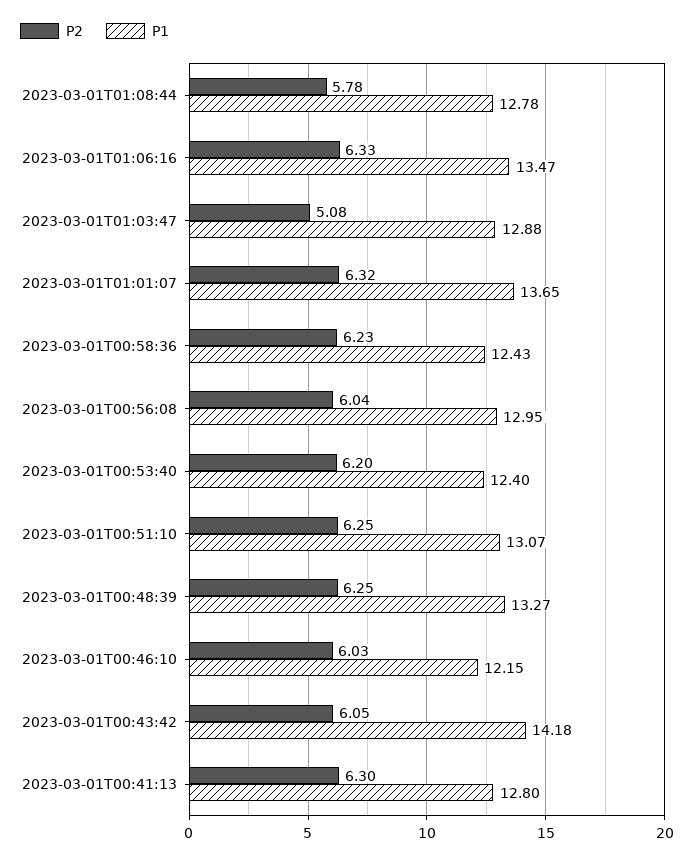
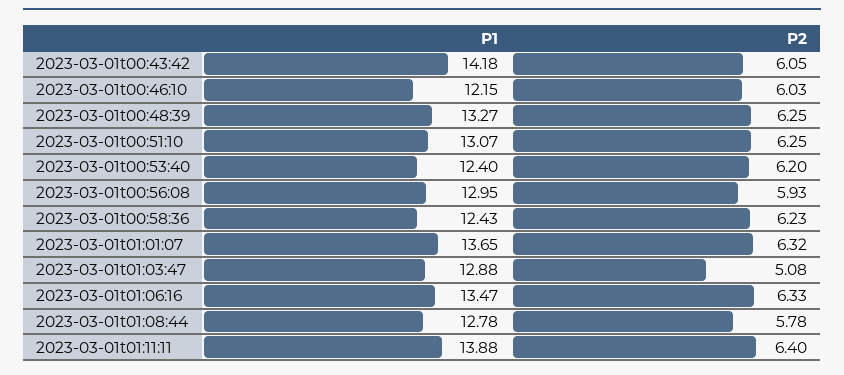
P2, 2023-03-01T00:56:08: 6.04 -> 5.93
P2, 2023-03-01T00:41:13: 6.3 -> none
P1, 2023-03-01T00:41:13: 12.8 -> none
P1, 2023-03-01t01:11:11: none -> 13.88
P2, 2023-03-01t01:11:11: none -> 6.4

